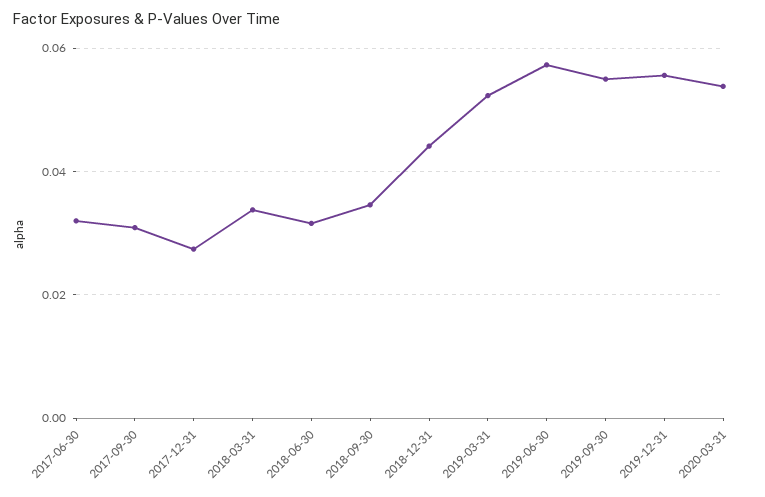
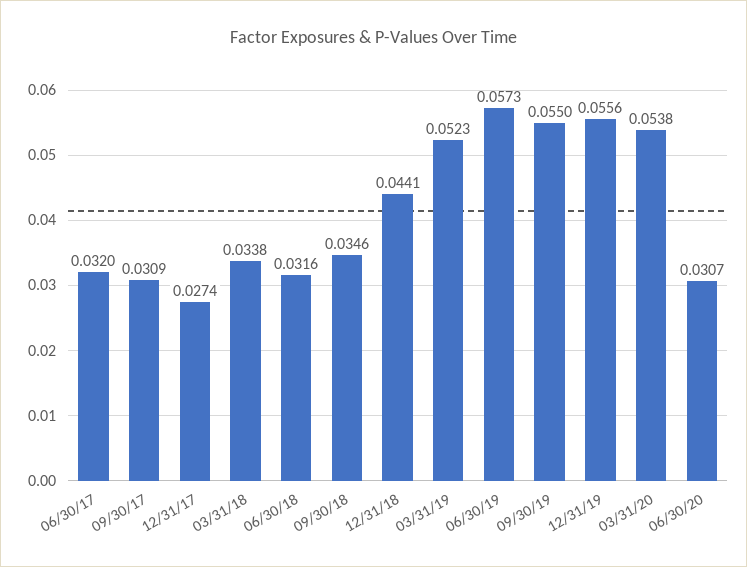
06/30/20: none -> 0.0307

